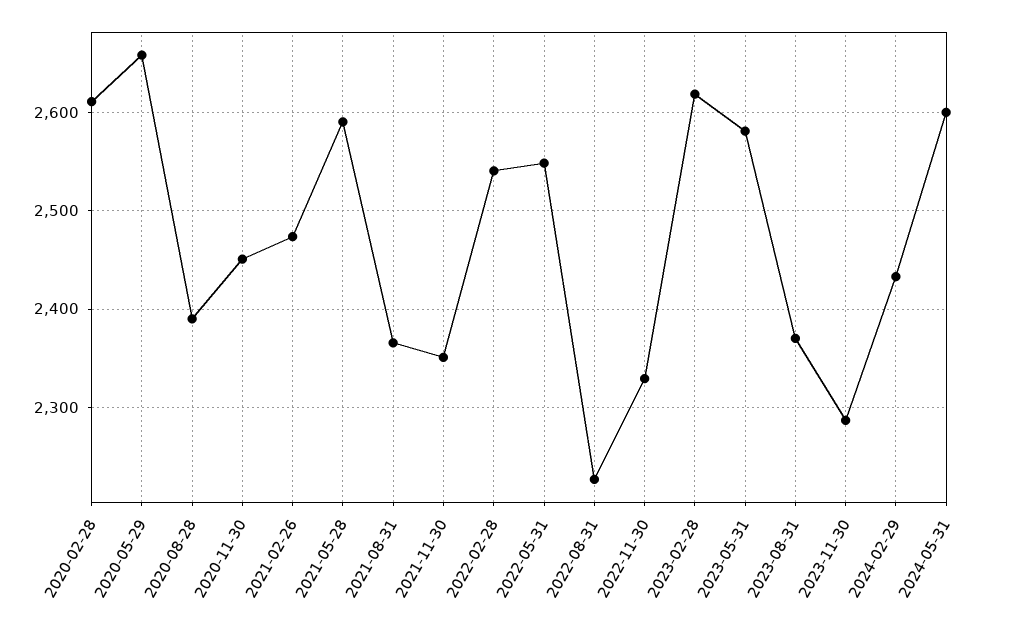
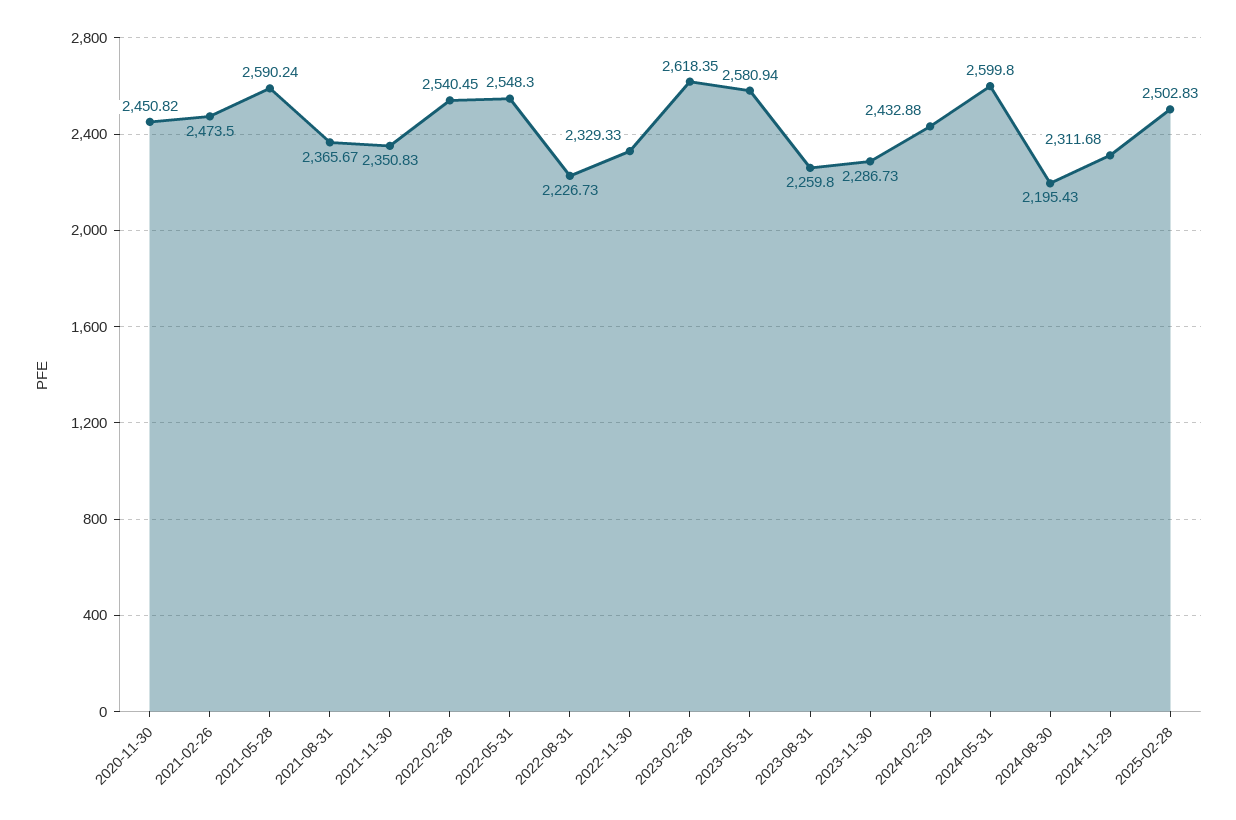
2020-02-28: 2610 -> none
2020-05-29: 2660 -> none
2020-08-28: 2390 -> none
2023-08-31: 2370 -> 2259.8
2024-08-30: none -> 2195.43
2024-11-29: none -> 2311.68
2025-02-28: none -> 2502.83

